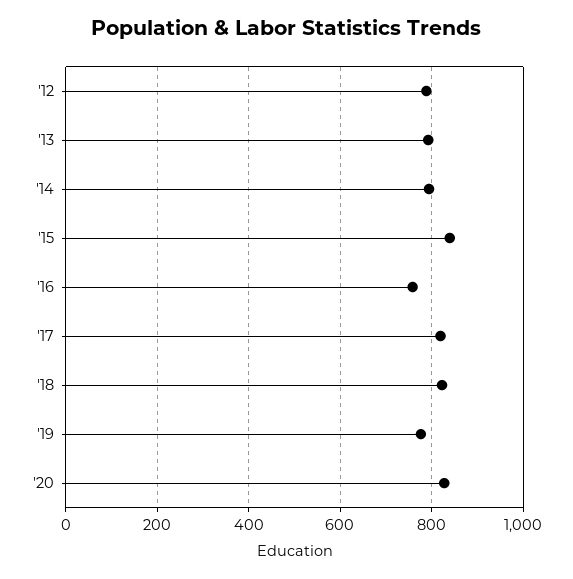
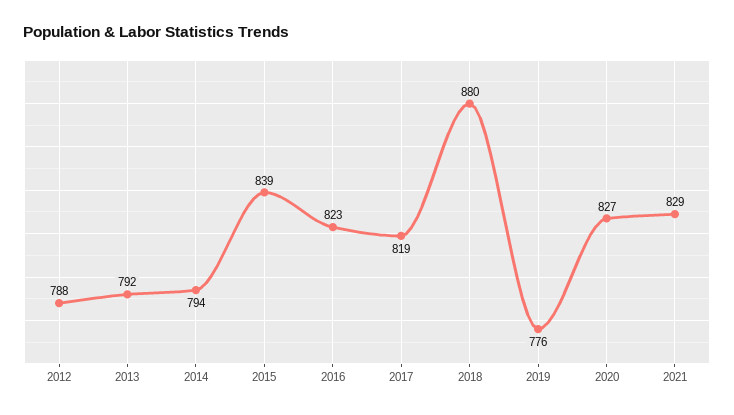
'16: 760 -> 823
'18: 820 -> 880
2021: none -> 829

